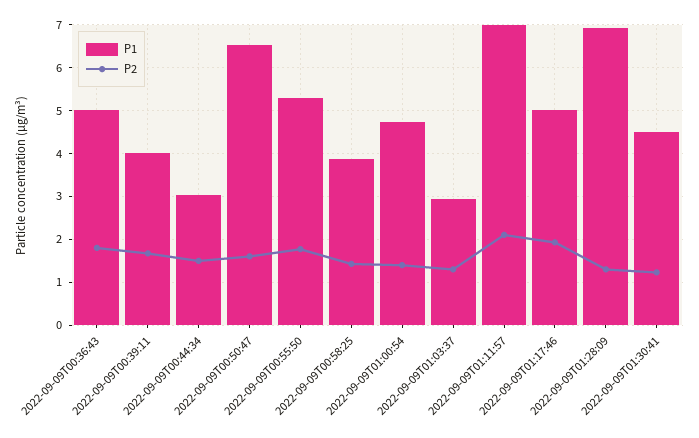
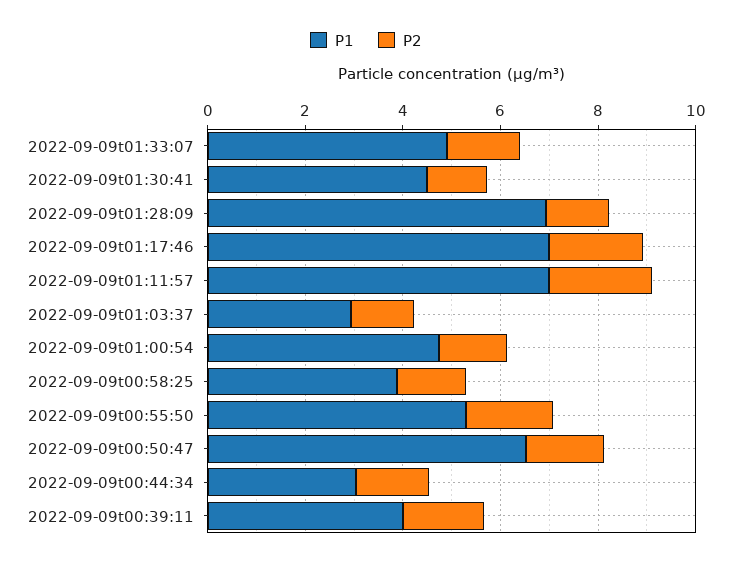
P1, 2022-09-09T00:36:43: 5 -> none
P2, 2022-09-09T00:36:43: 1.8 -> none
P1, 2022-09-09T01:17:46: 5 -> 7
P1, 2022-09-09t01:33:07: none -> 5
P2, 2022-09-09t01:33:07: none -> 1.5

